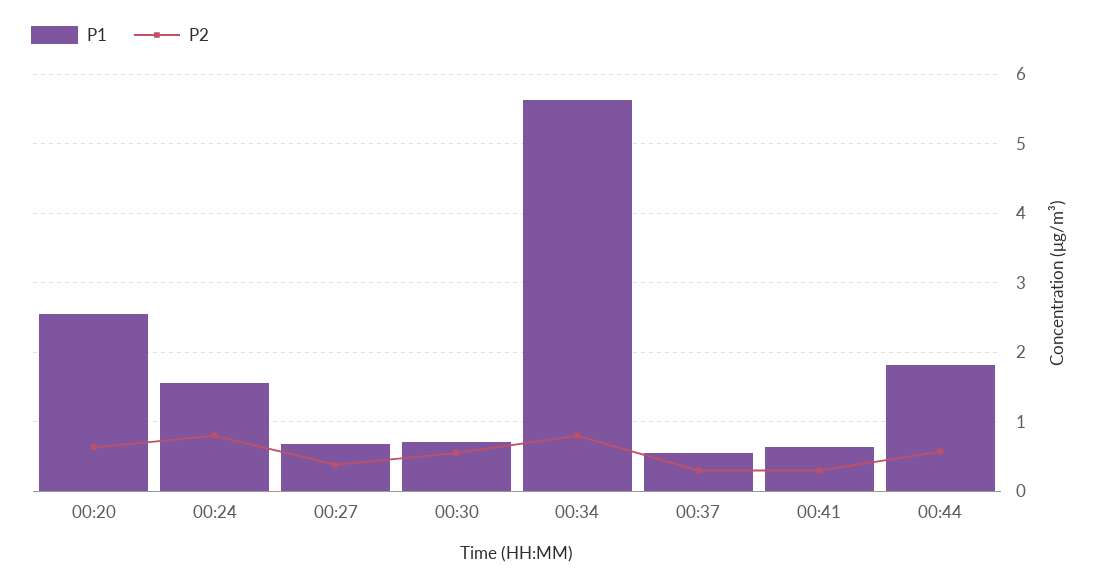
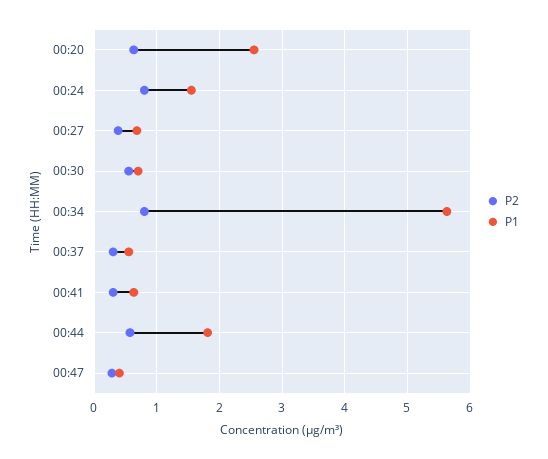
P2, 00:47: none -> 0.3
P1, 00:47: none -> 0.4

